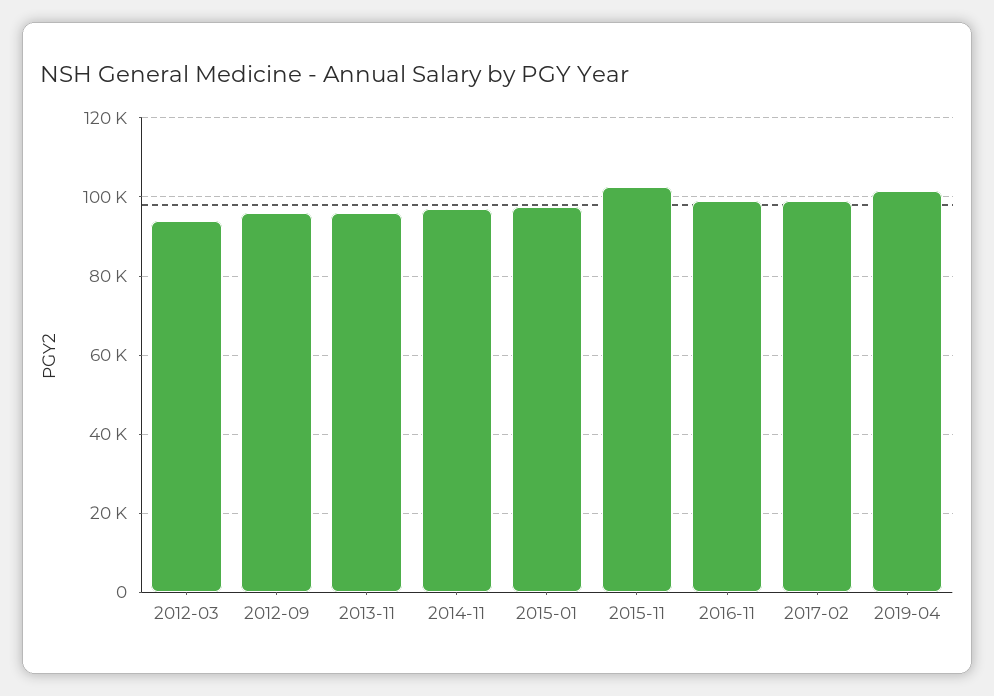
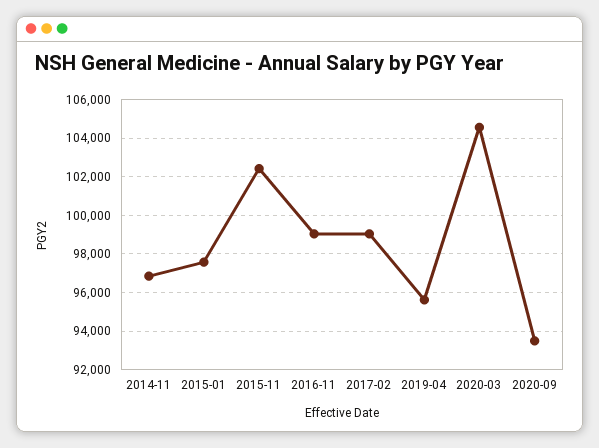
2012-03: 94000 -> none
2012-09: 96000 -> none
2013-11: 96000 -> none
2019-04: 102000 -> 95500
2020-03: none -> 104500
2020-09: none -> 93500

